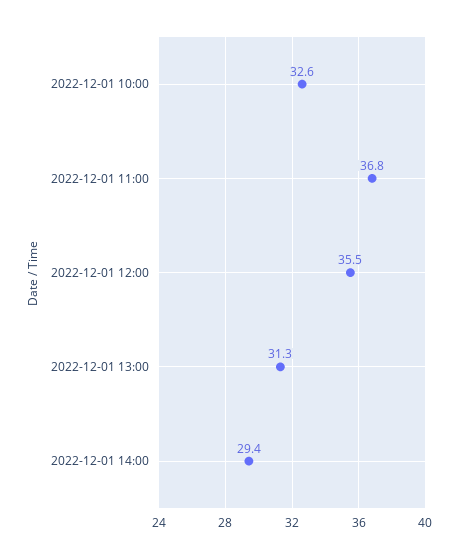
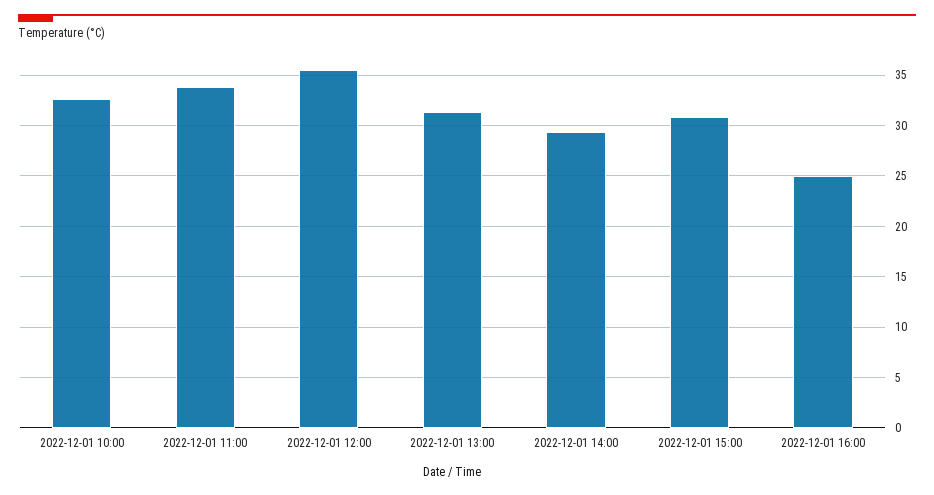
2022-12-01 11:00: 36.8 -> 34
2022-12-01 15:00: none -> 31
2022-12-01 16:00: none -> 25

